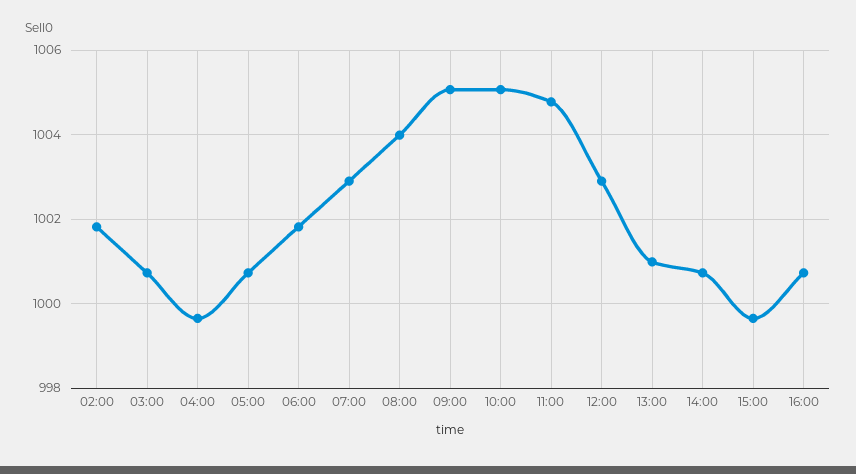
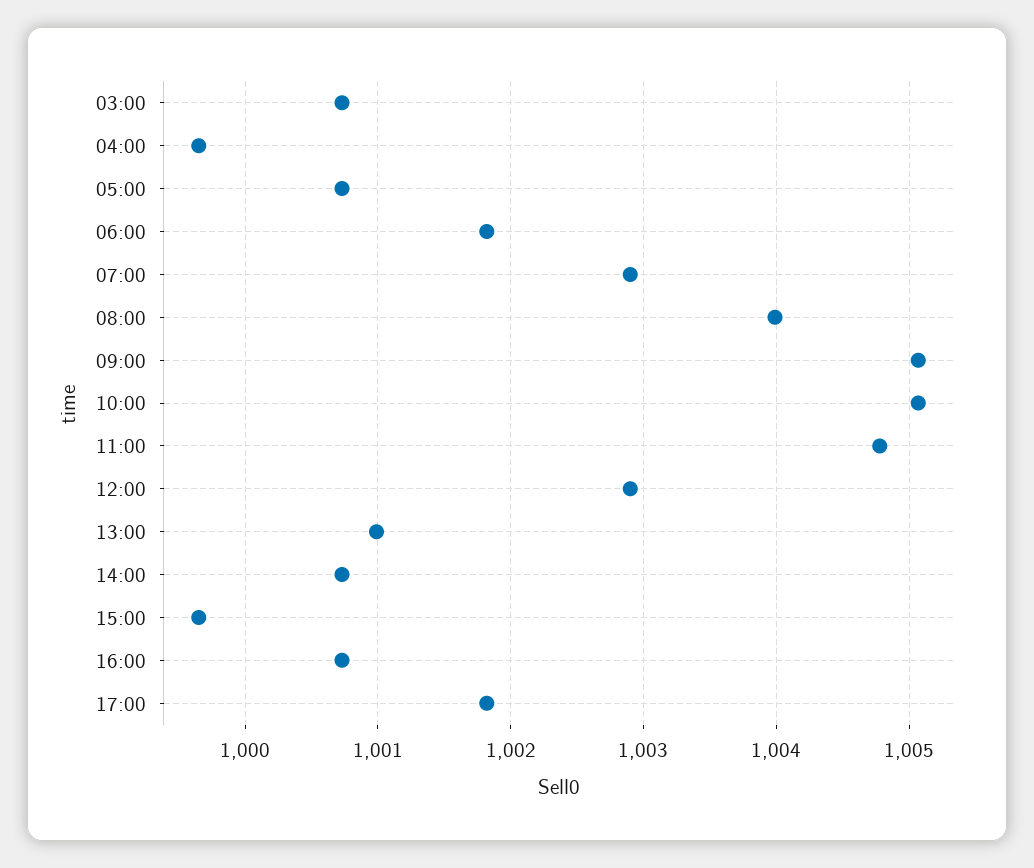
02:00: 1001.8 -> none
17:00: none -> 1001.8

